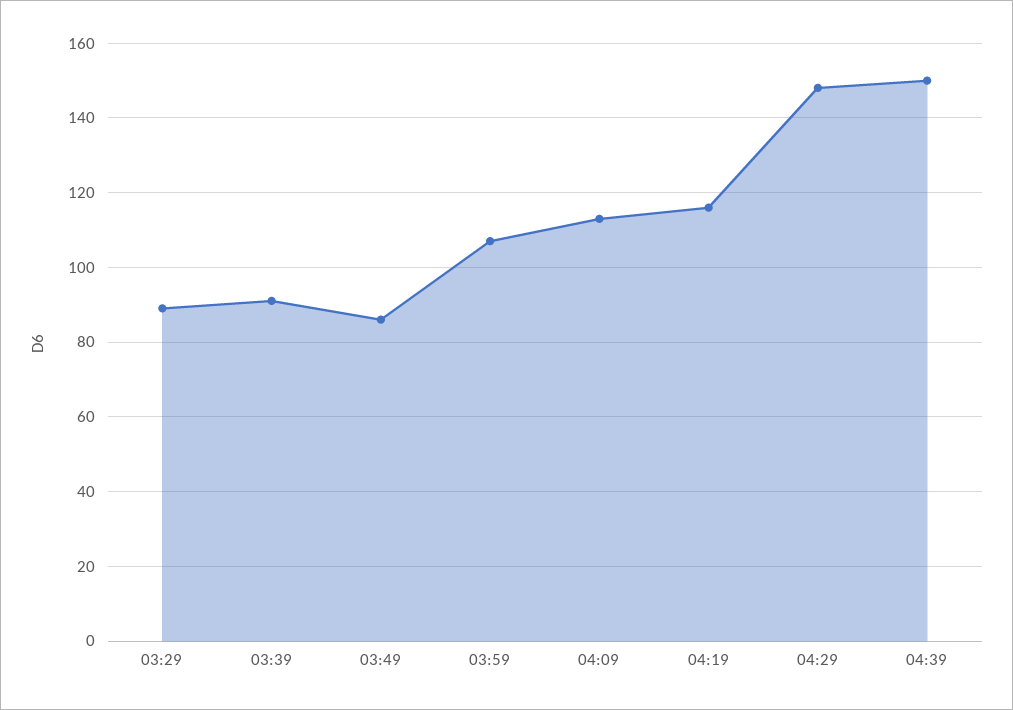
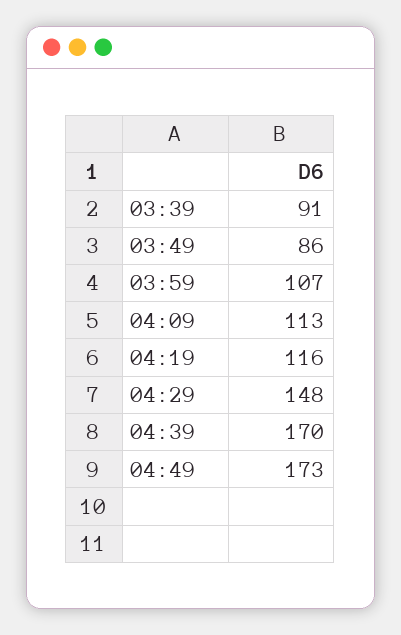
03:29: 90 -> none
04:39: 150 -> 170
04:49: none -> 173

